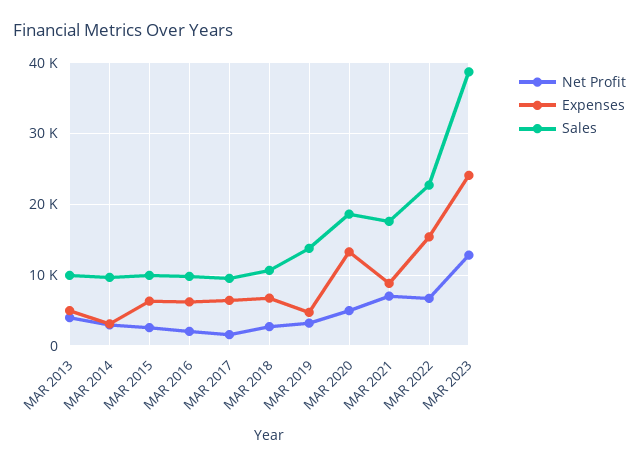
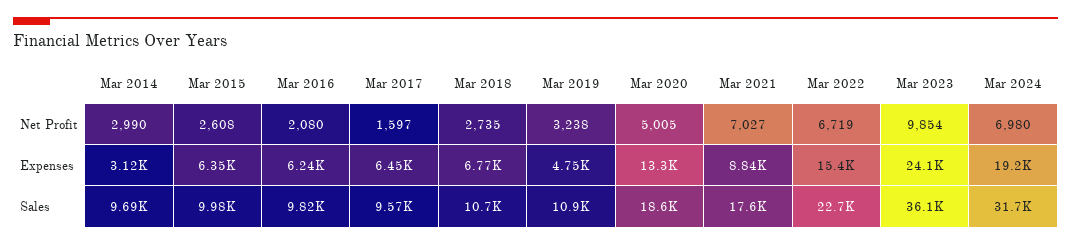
Net Profit, MAR 2013: 4000 -> none
Expenses, MAR 2013: 5000 -> none
Sales, MAR 2013: 10000 -> none
Sales, MAR 2019: 14000 -> 10900
Net Profit, MAR 2023: 13000 -> 9854
Sales, MAR 2023: 39000 -> 36100
Net Profit, Mar 2024: none -> 6980
Expenses, Mar 2024: none -> 19200
Sales, Mar 2024: none -> 31700

